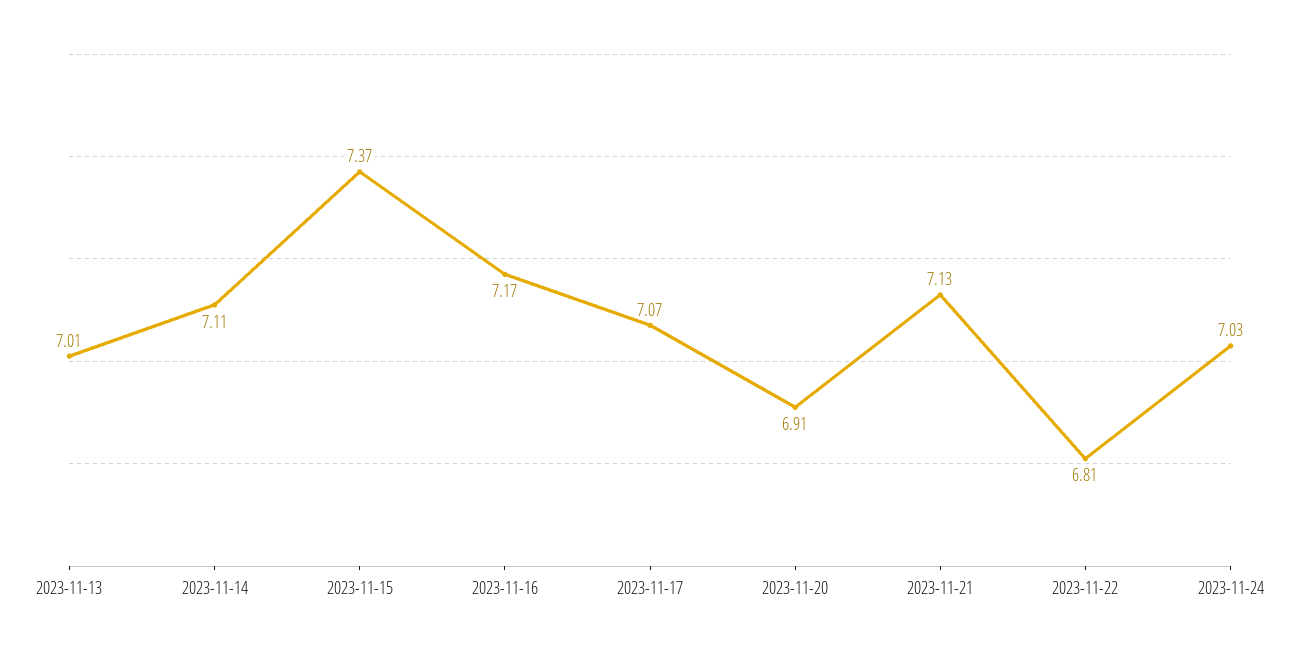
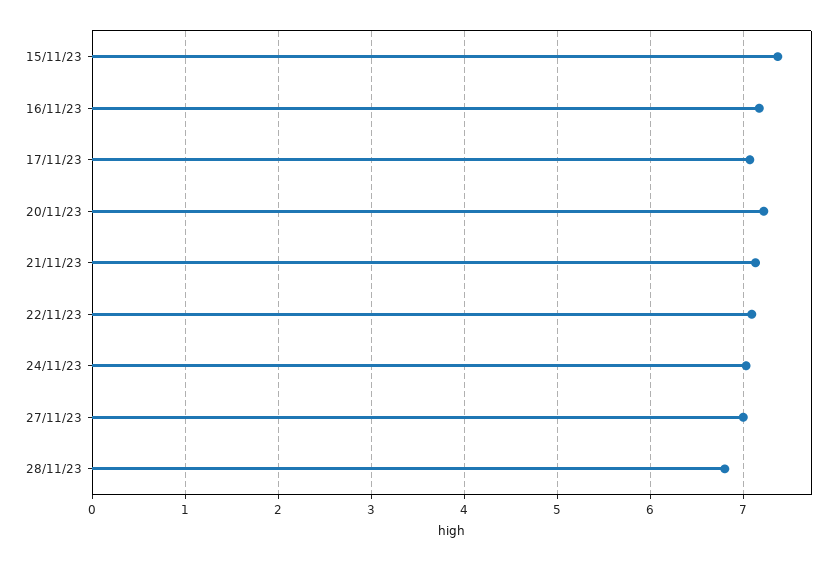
2023-11-13: 7.01 -> none
2023-11-14: 7.11 -> none
2023-11-20: 6.91 -> 7.2
2023-11-22: 6.81 -> 7.1
27/11/23: none -> 7
28/11/23: none -> 6.8

